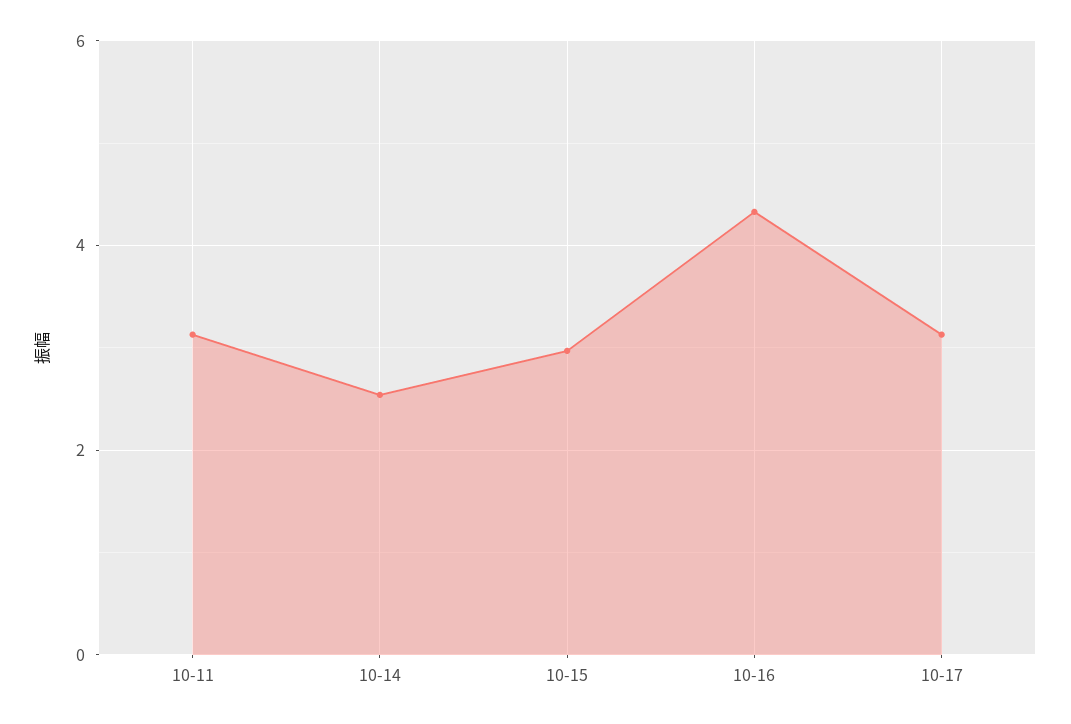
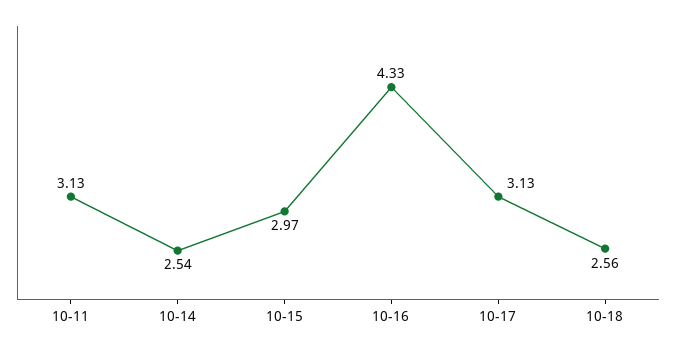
10-18: none -> 2.56

